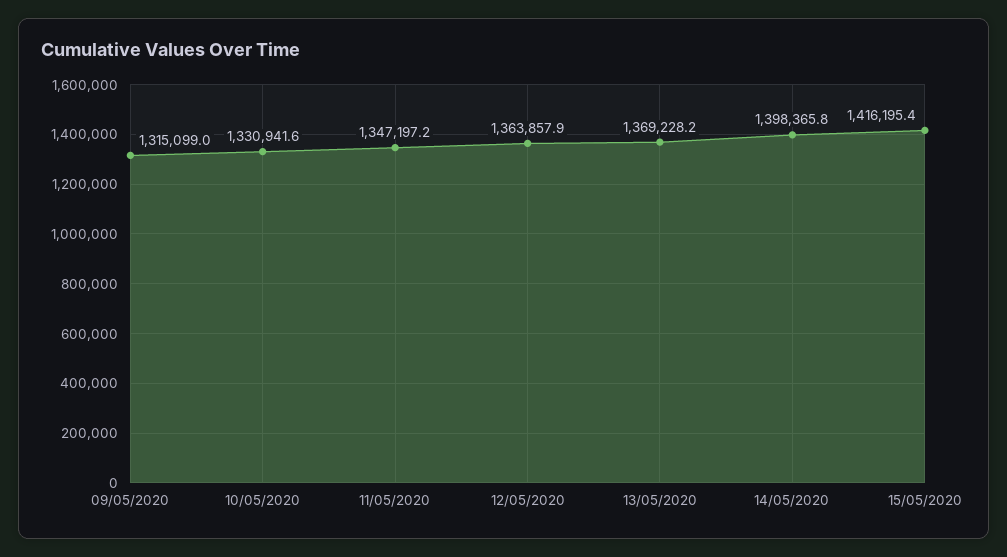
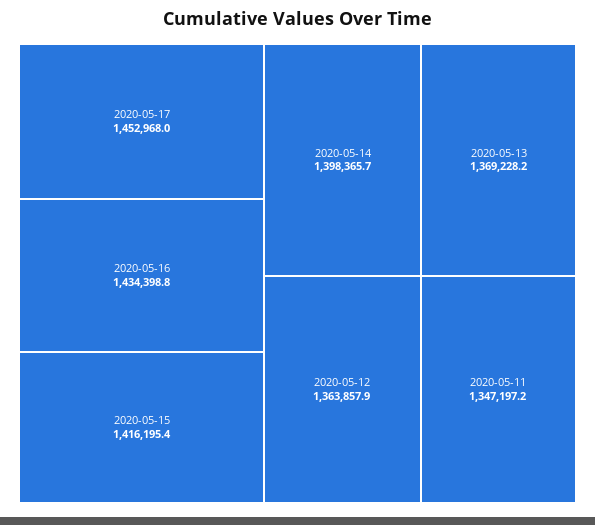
09/05/2020: 1315099 -> none
10/05/2020: 1330941.6 -> none
14/05/2020: 1398365.8 -> 1398365.7
2020-05-17: none -> 1452968
2020-05-16: none -> 1434398.8

